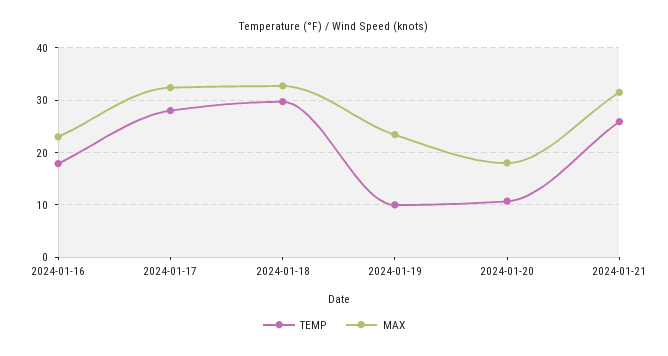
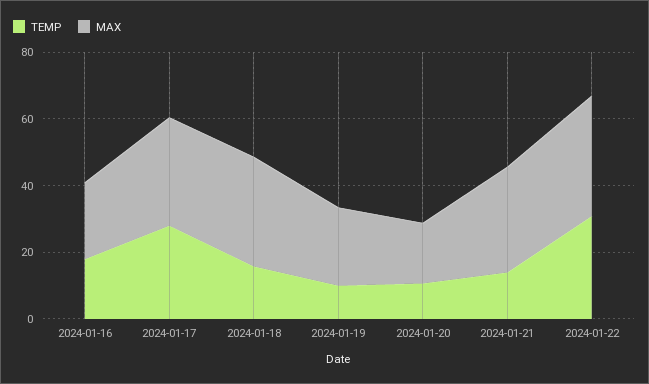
TEMP, 2024-01-18: 30 -> 15
TEMP, 2024-01-21: 26 -> 15
TEMP, 2024-01-22: none -> 30
MAX, 2024-01-22: none -> 35

